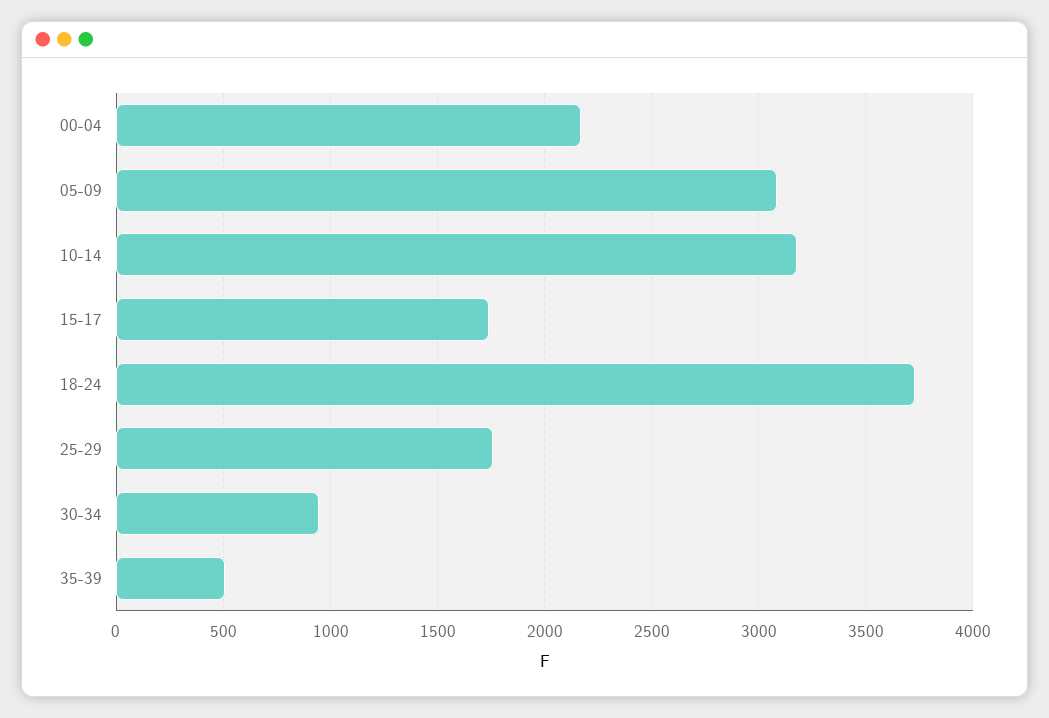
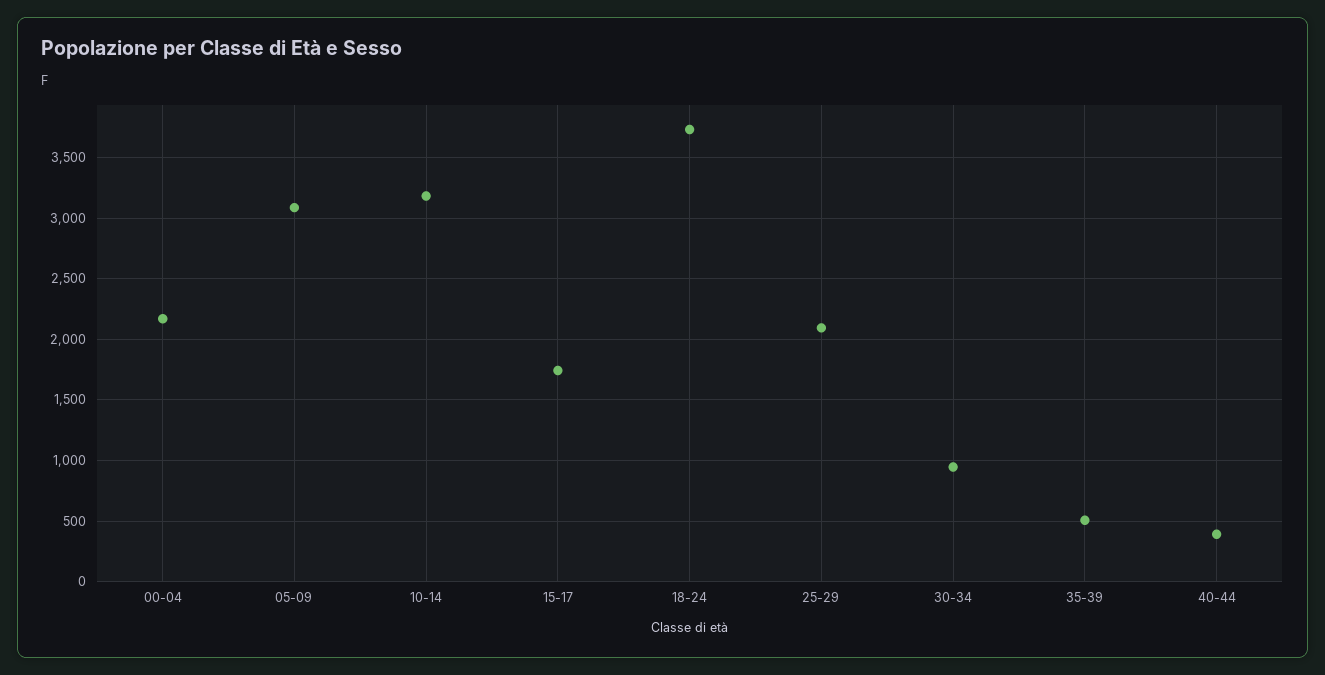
25-29: 1750 -> 2100
40-44: none -> 400

